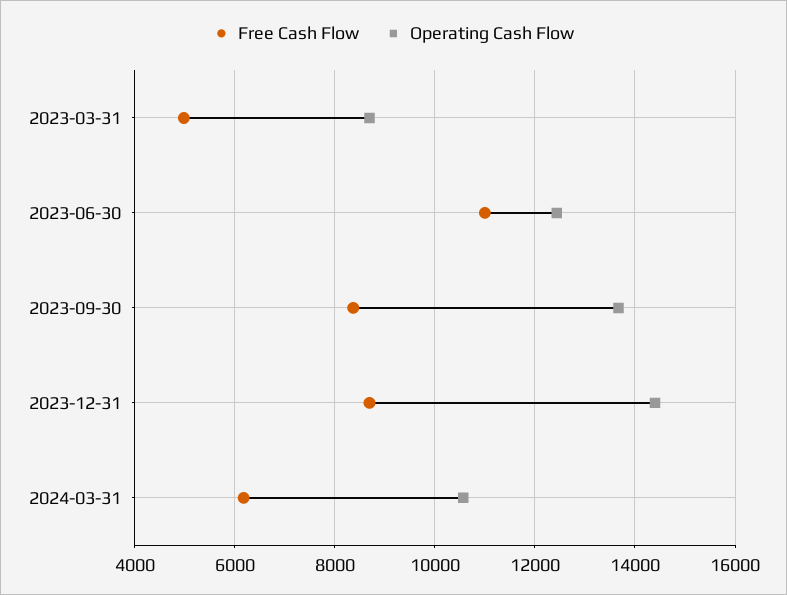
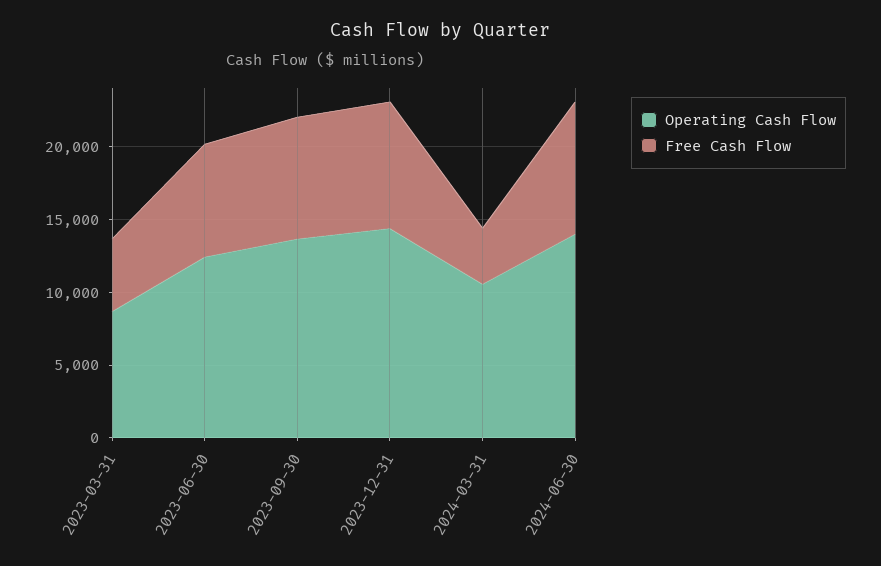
Free Cash Flow, 2023-06-30: 11000 -> 8000
Free Cash Flow, 2024-03-31: 6200 -> 4000
Operating Cash Flow, 2024-06-30: none -> 14000
Free Cash Flow, 2024-06-30: none -> 9000

